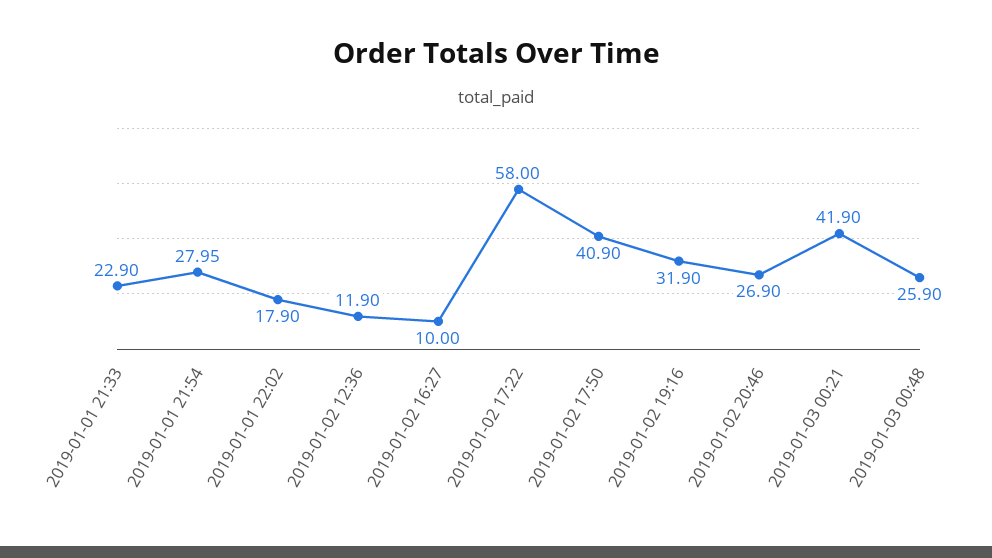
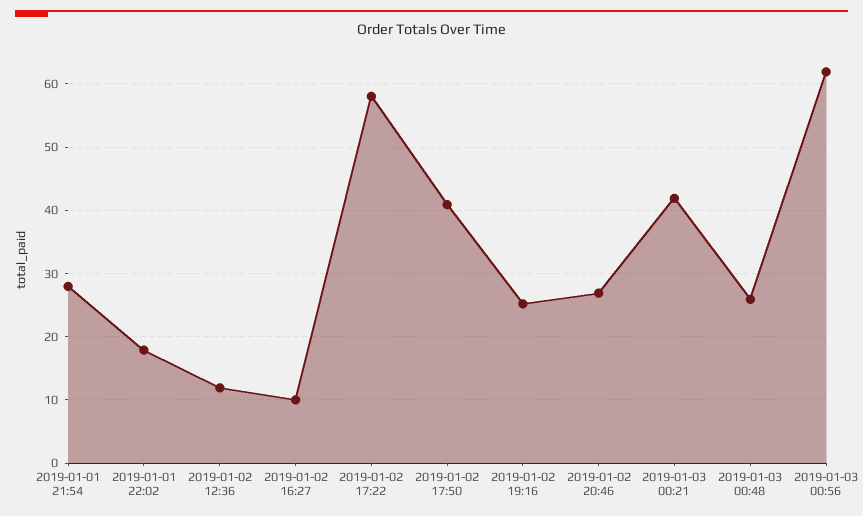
2019-01-01 21:33: 22.9 -> none
2019-01-02 19:16: 31.9 -> 25
2019-01-03 00:56: none -> 62

